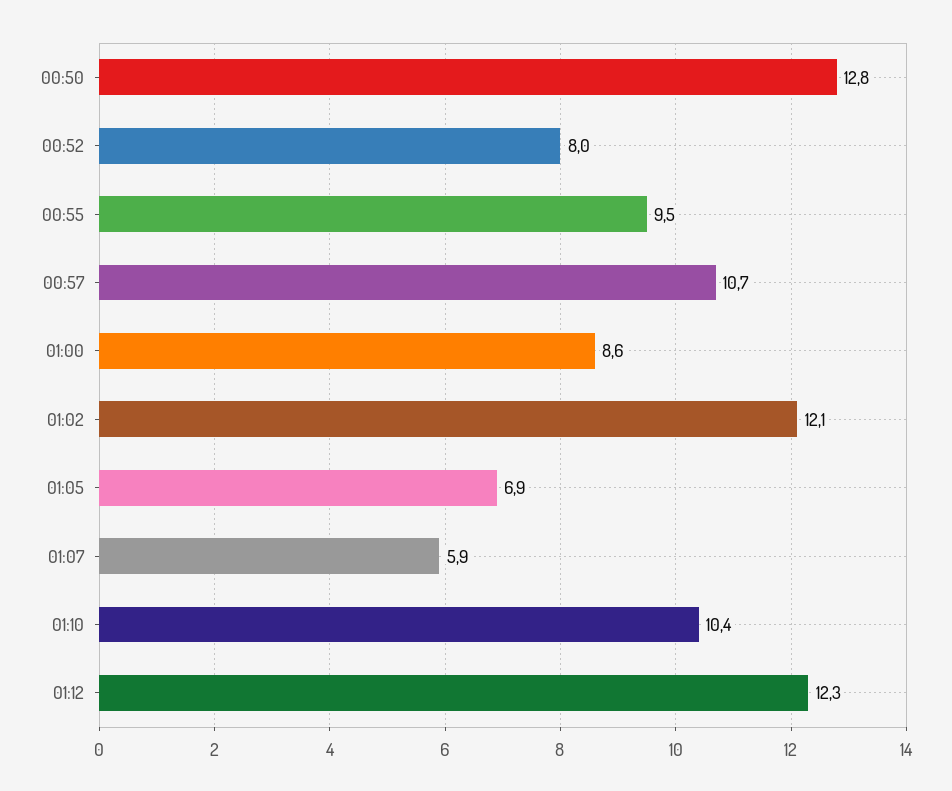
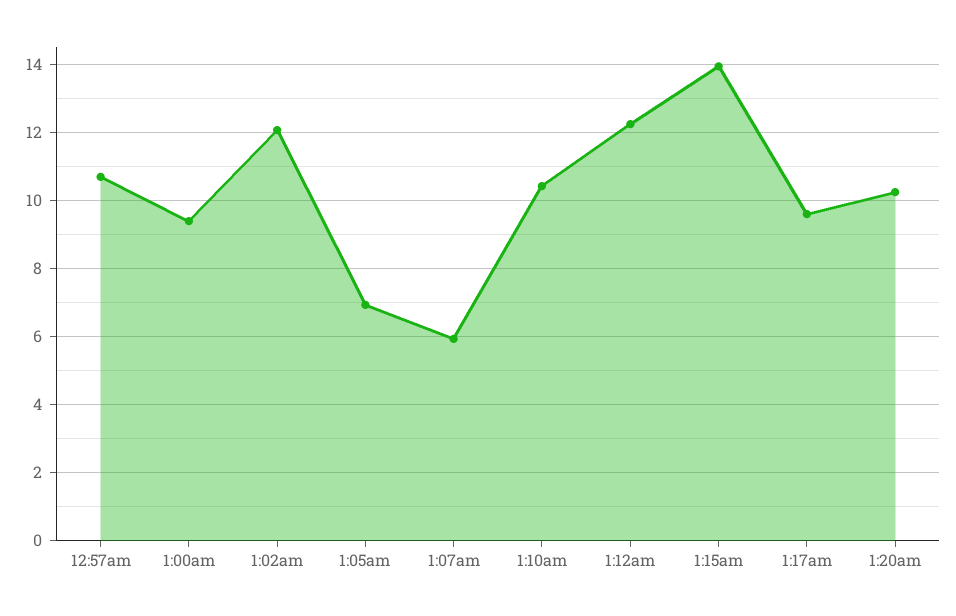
00:50: 12.8 -> none
00:52: 8 -> none
00:55: 9.5 -> none
01:00: 8.6 -> 9.4
1:15am: none -> 14
1:17am: none -> 9.6
1:20am: none -> 10.2

